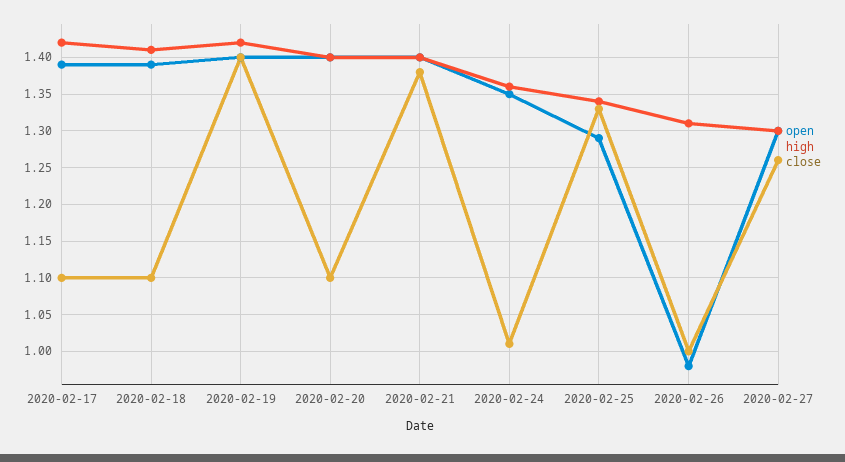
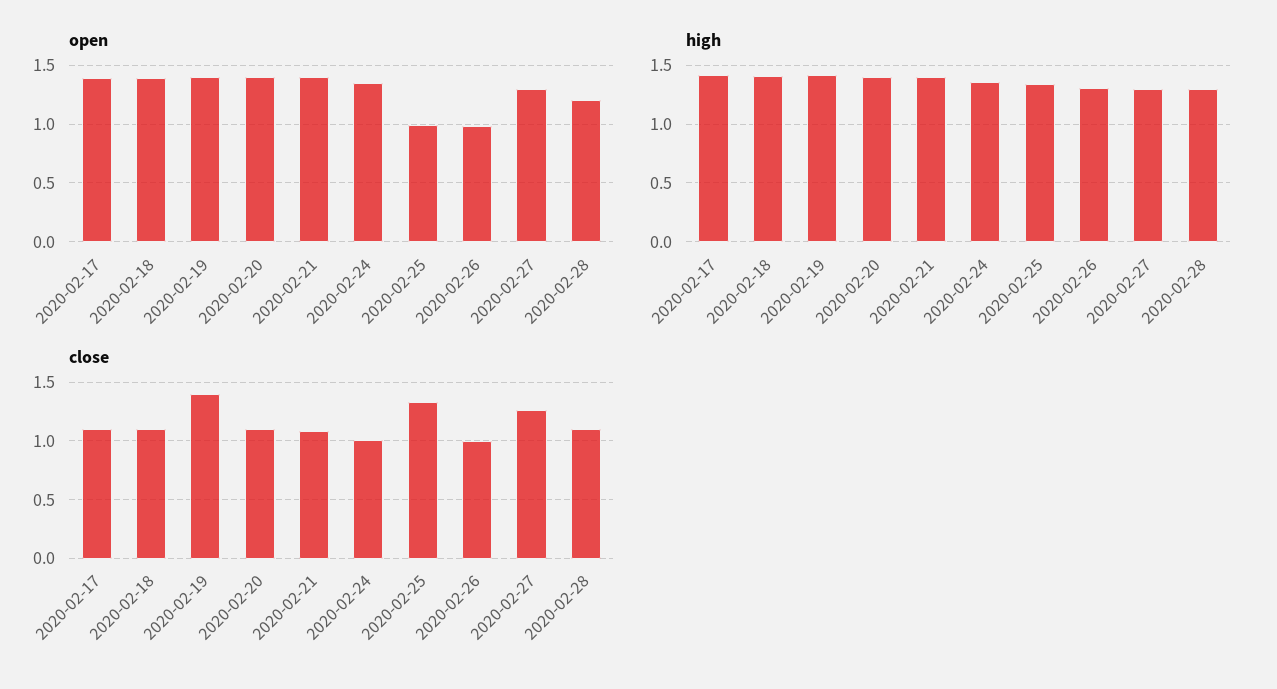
close, 2020-02-21: 1.38 -> 1.1
open, 2020-02-25: 1.29 -> 1
open, 2020-02-28: none -> 1.2
high, 2020-02-28: none -> 1.3
close, 2020-02-28: none -> 1.1

